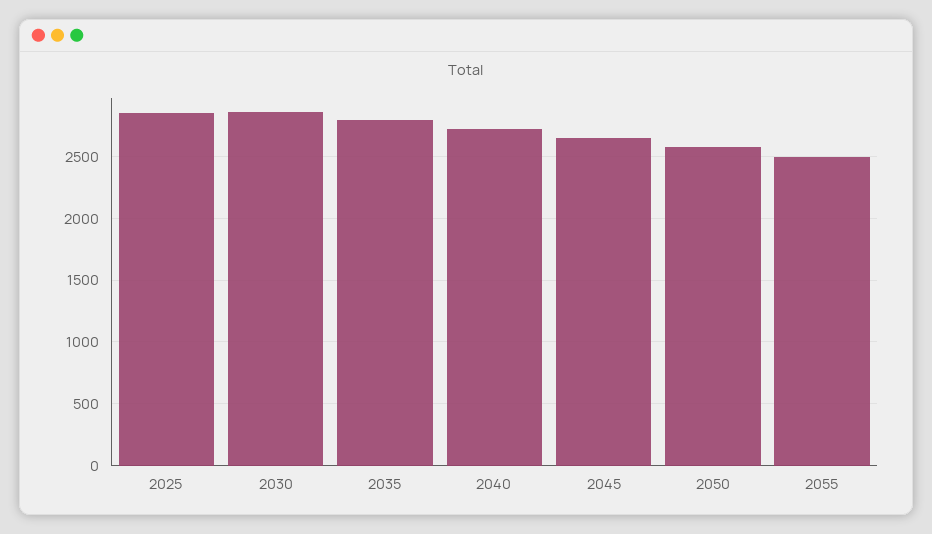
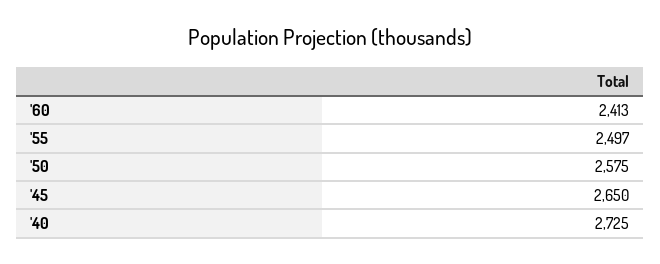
2025: 2850 -> none
2030: 2850 -> none
2035: 2800 -> none
'60: none -> 2413

